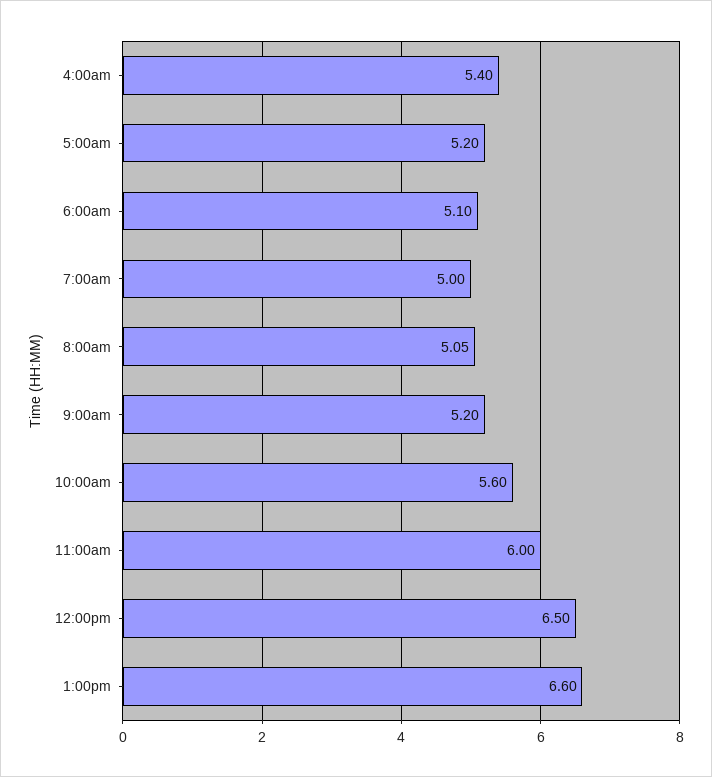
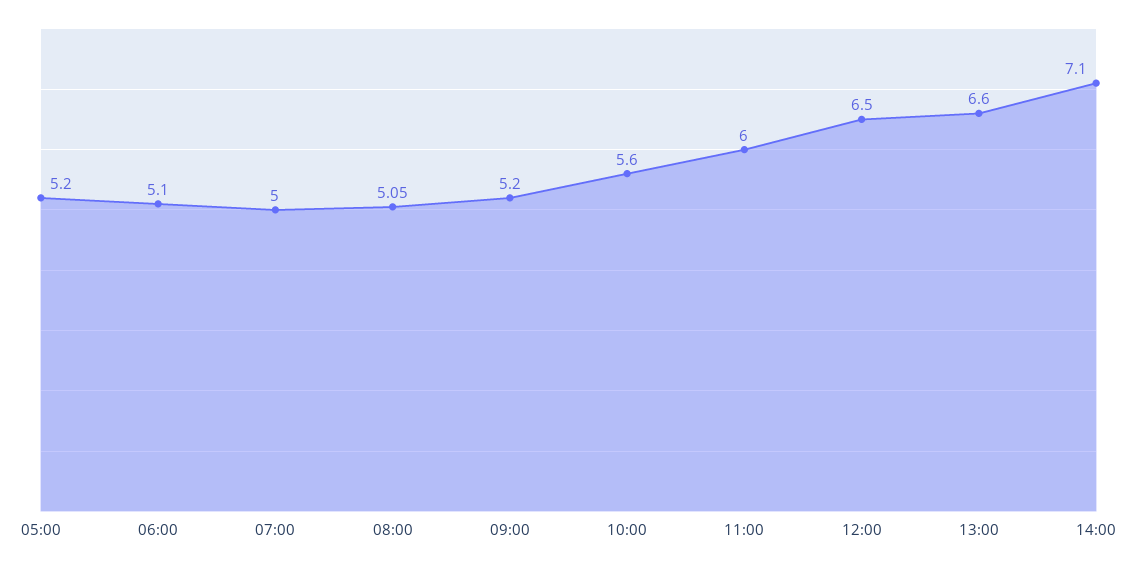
4:00am: 5.4 -> none
14:00: none -> 7.1

